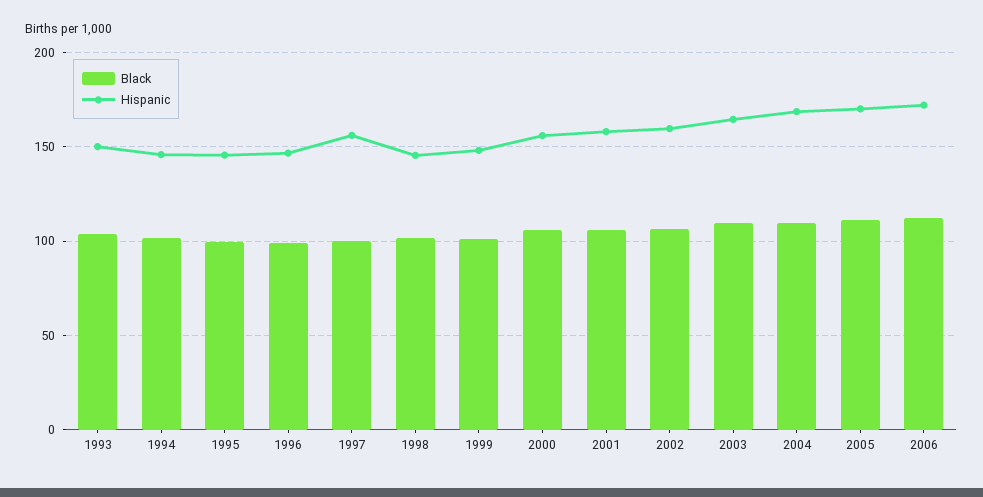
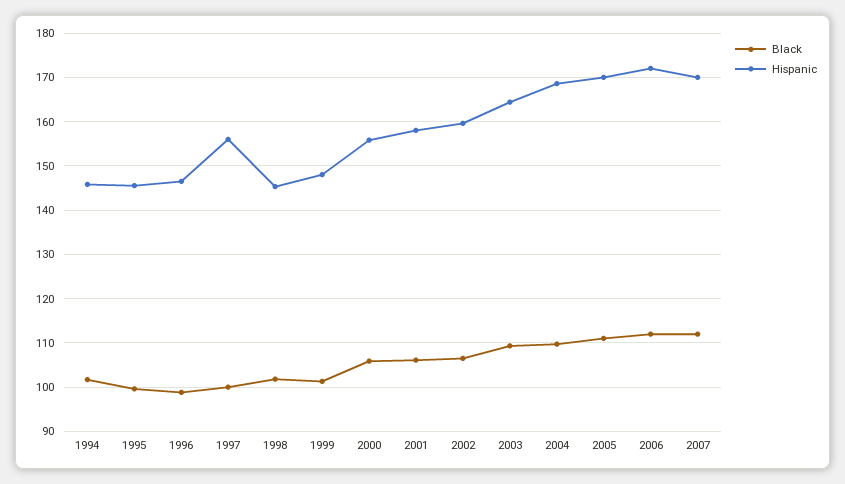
Black, 1993: 105 -> none
Hispanic, 1993: 150 -> none
Black, 2007: none -> 112
Hispanic, 2007: none -> 170

